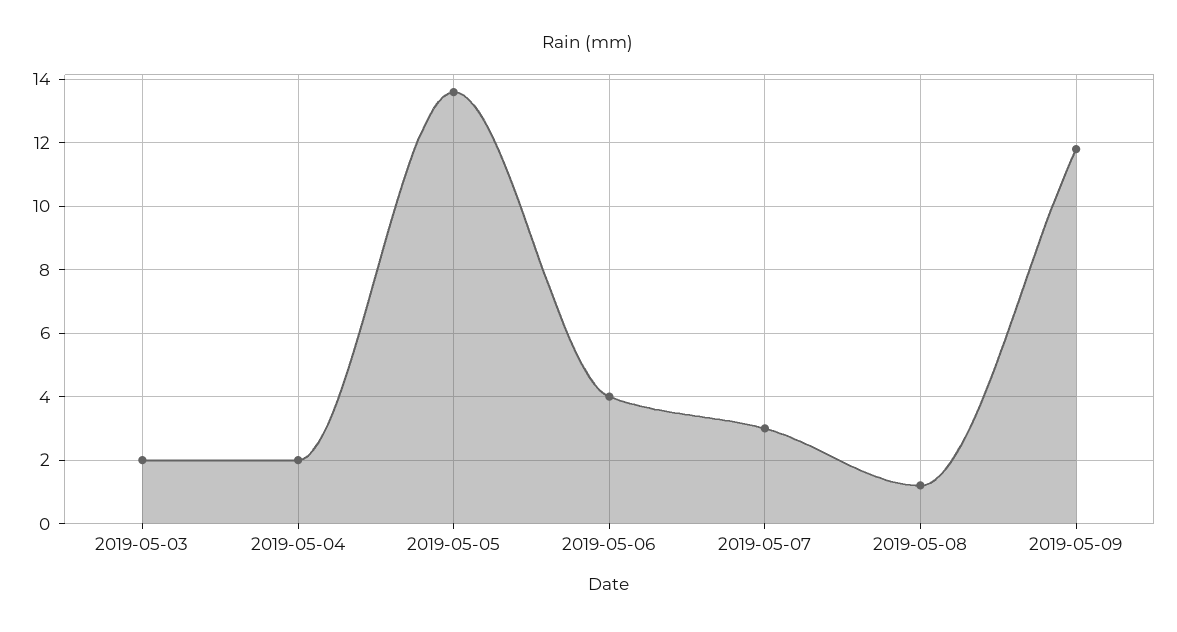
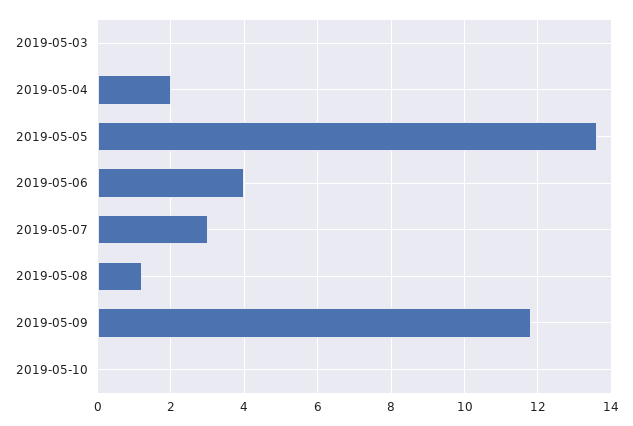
2019-05-03: 2 -> 0
2019-05-10: none -> 0

